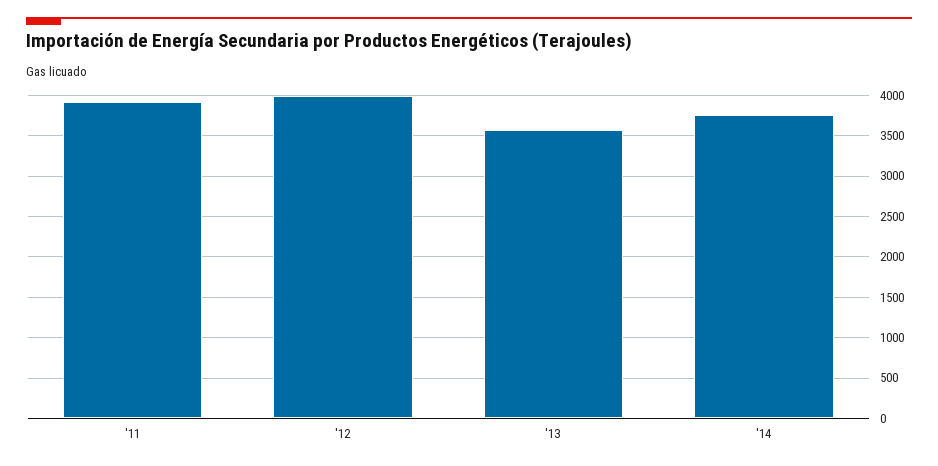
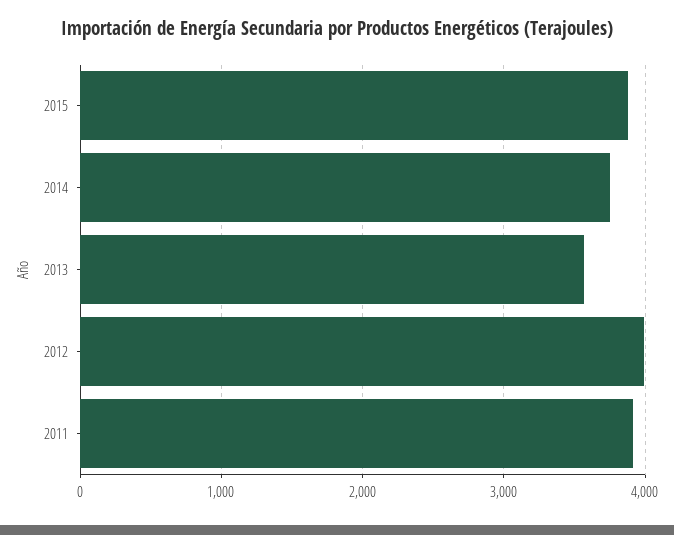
2015: none -> 3900

